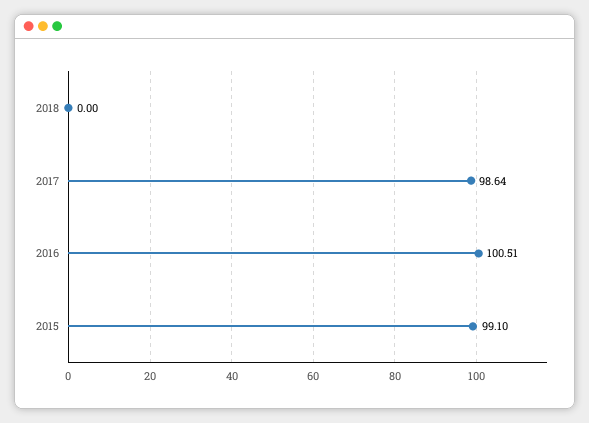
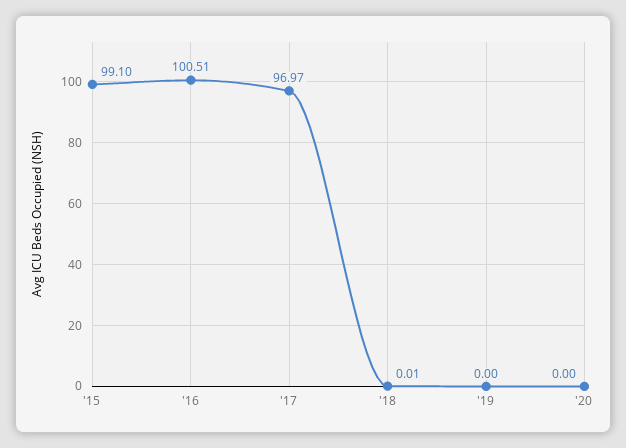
2018: 0 -> 0.01
2017: 98.64 -> 96.97
'19: none -> 0
'20: none -> 0

